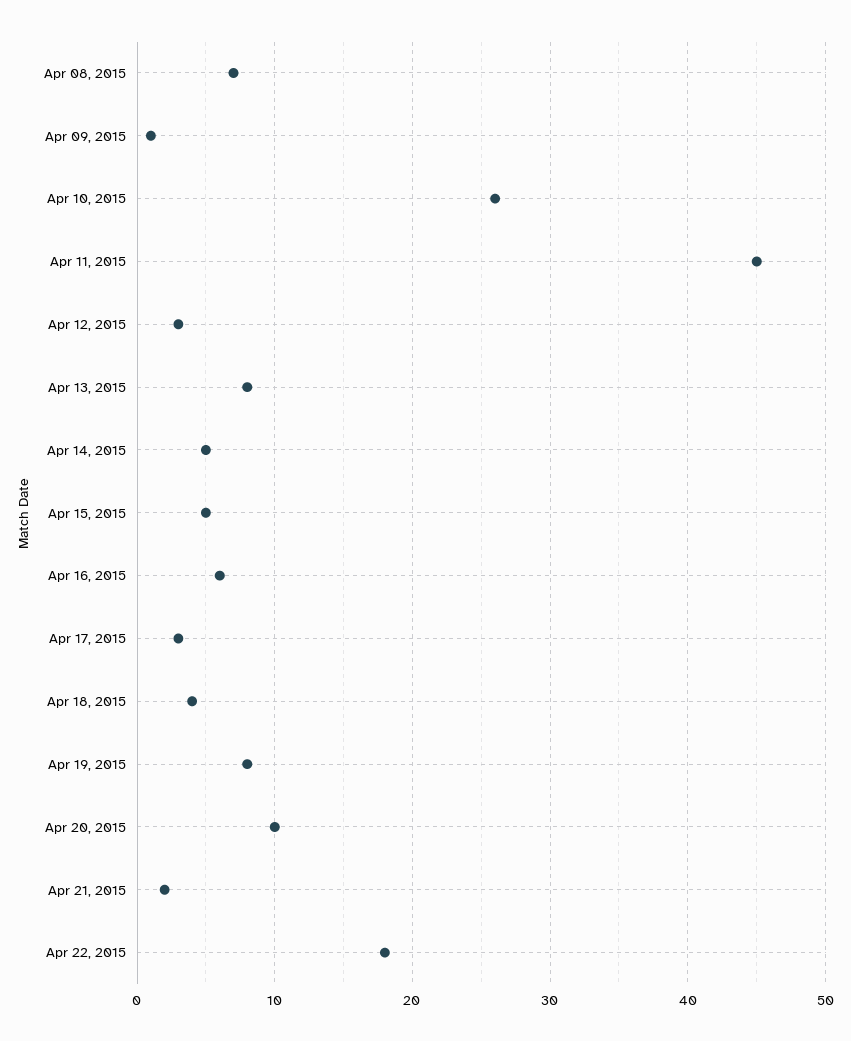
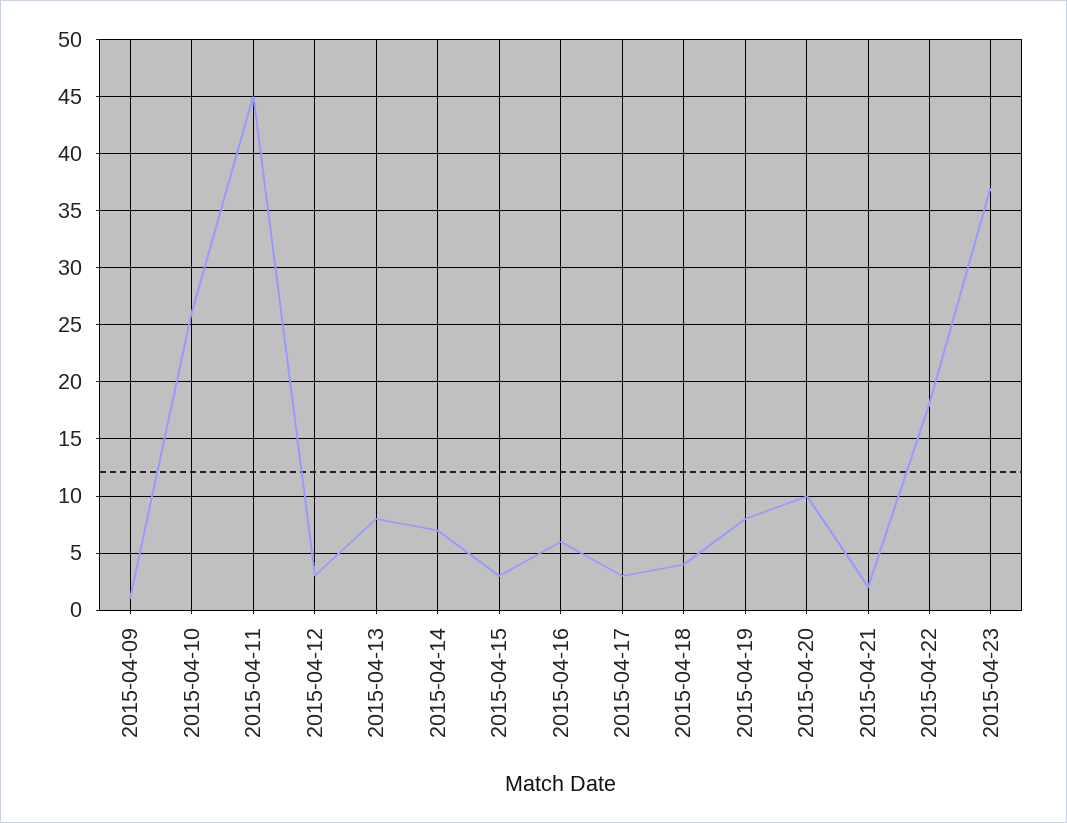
Apr 08, 2015: 7 -> none
Apr 14, 2015: 5 -> 7
Apr 15, 2015: 5 -> 3
2015-04-23: none -> 37

